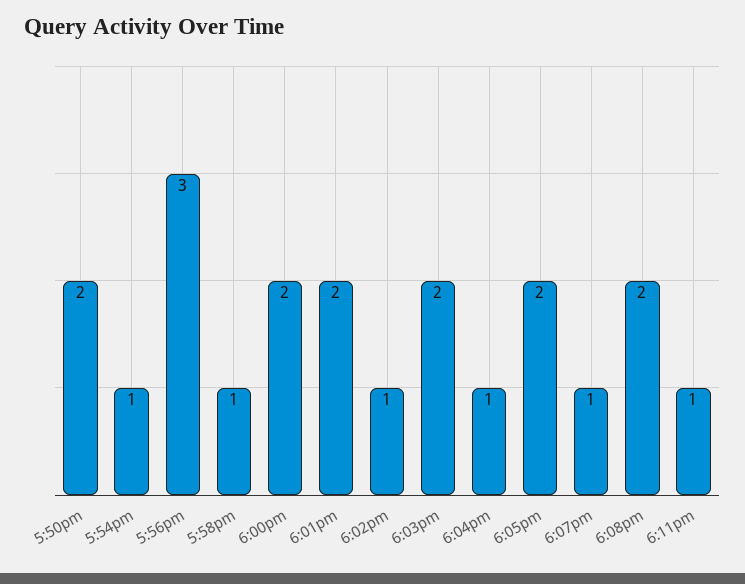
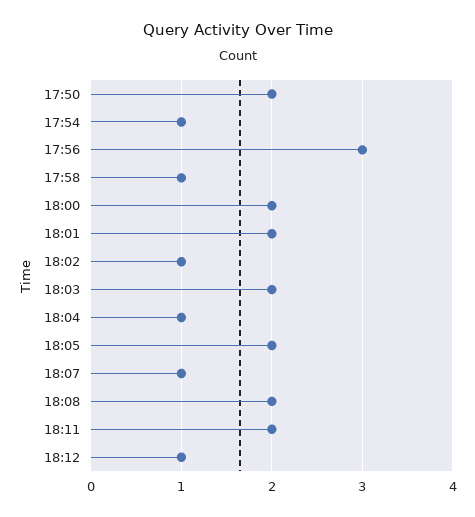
6:11pm: 1 -> 2
18:12: none -> 1

